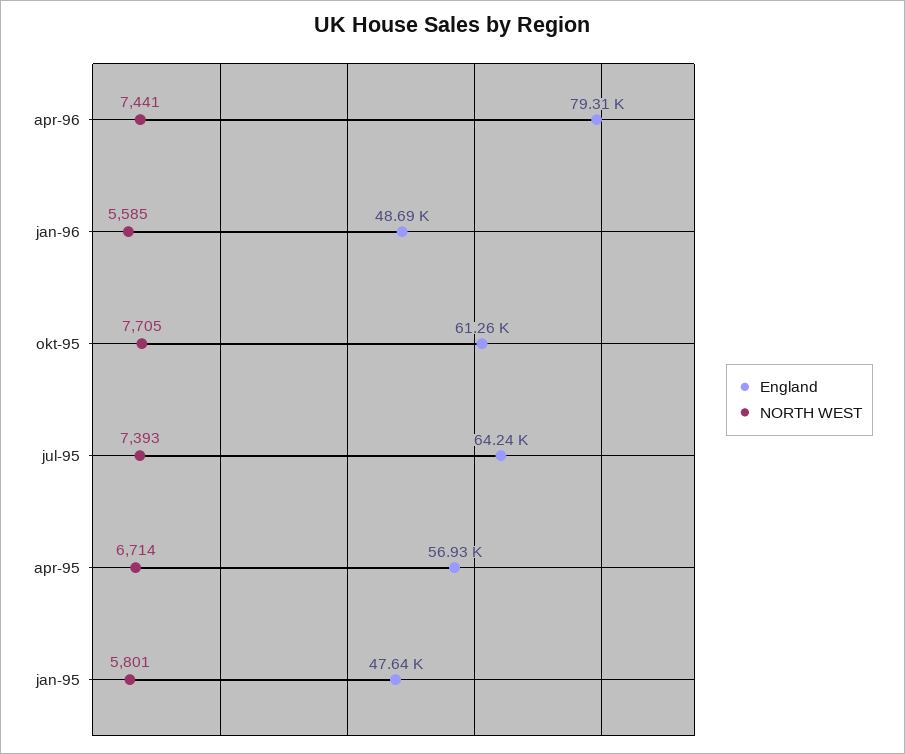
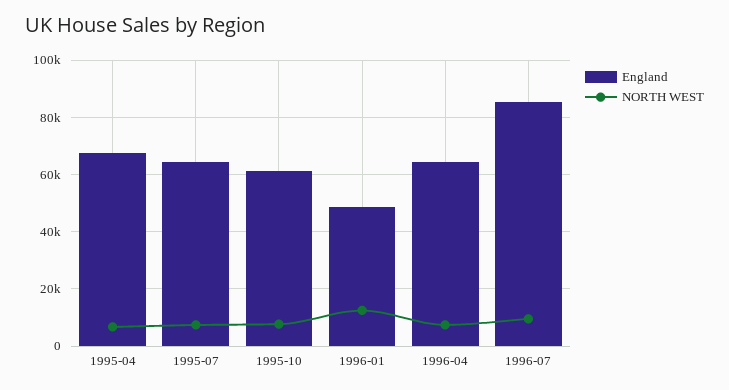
England, apr-96: 79310 -> 65000
NORTH WEST, jan-96: 5585 -> 12500
England, apr-95: 56930 -> 67500
England, jan-95: 47640 -> none
NORTH WEST, jan-95: 5801 -> none
England, 1996-07: none -> 85000
NORTH WEST, 1996-07: none -> 10000

